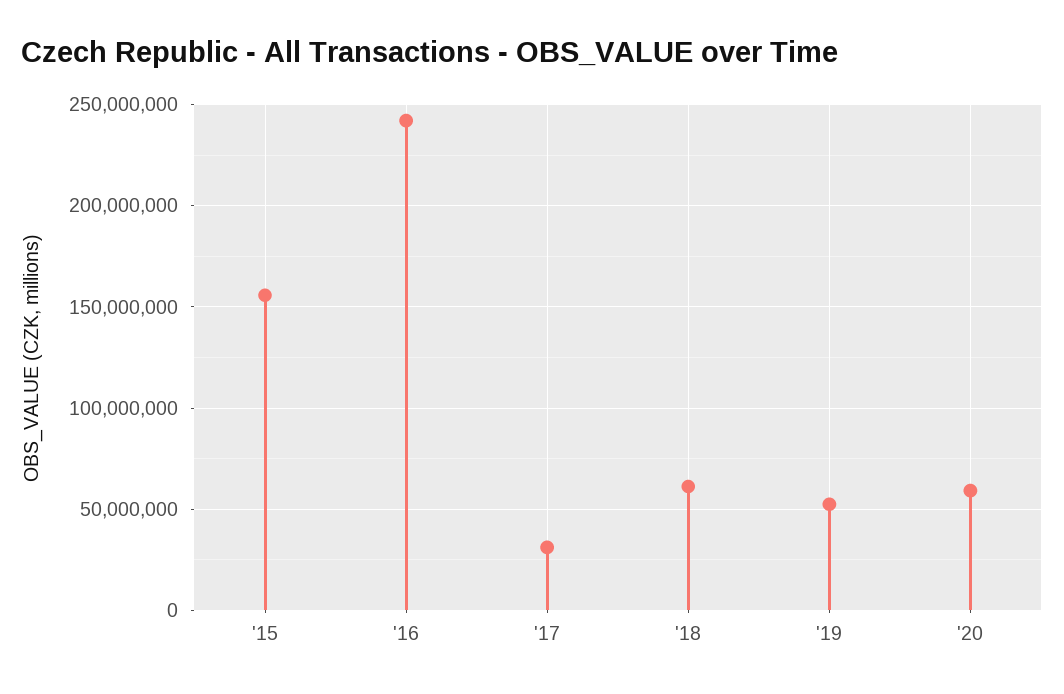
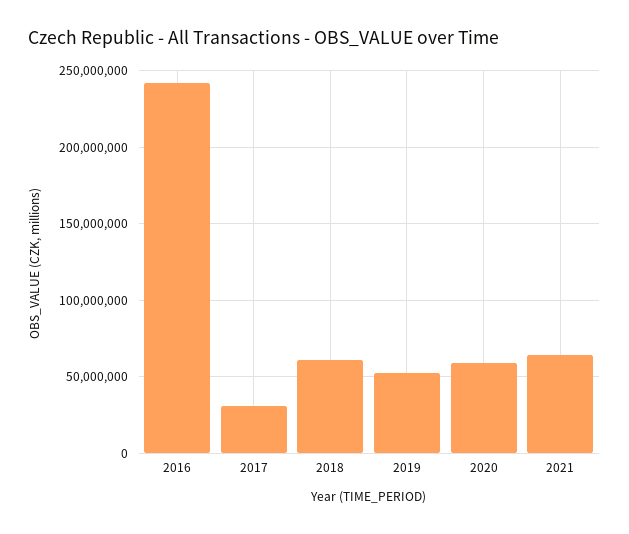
'15: 155000000 -> none
2021: none -> 65000000

